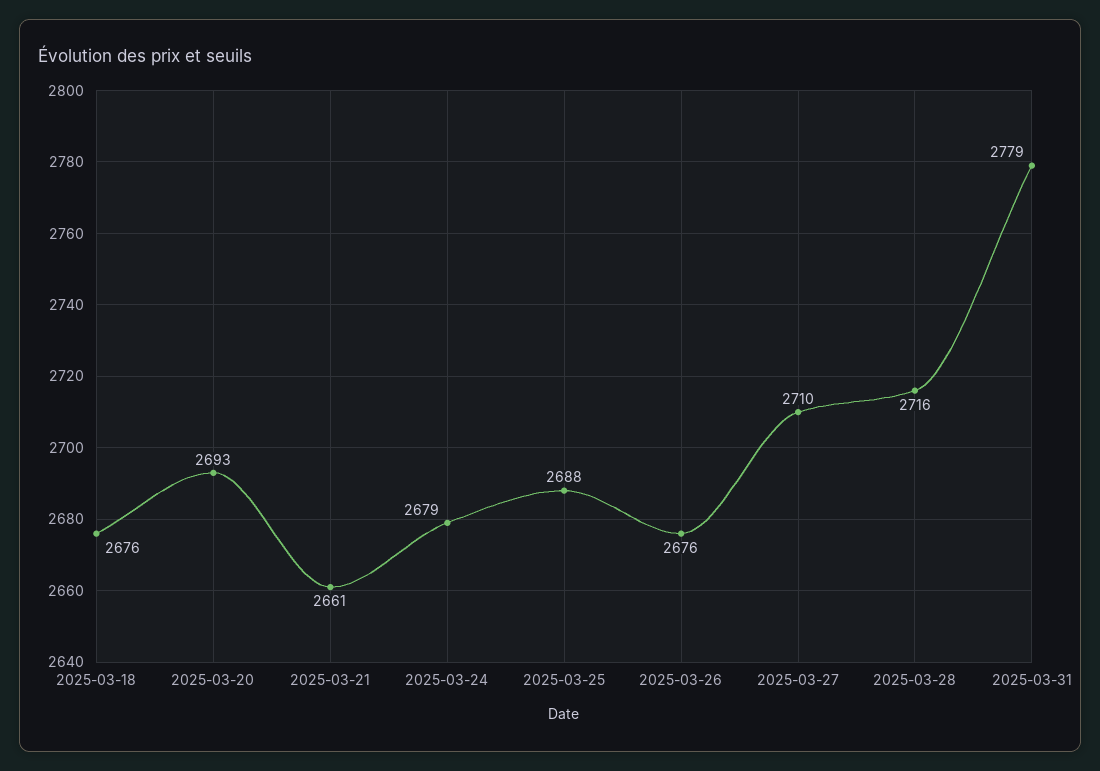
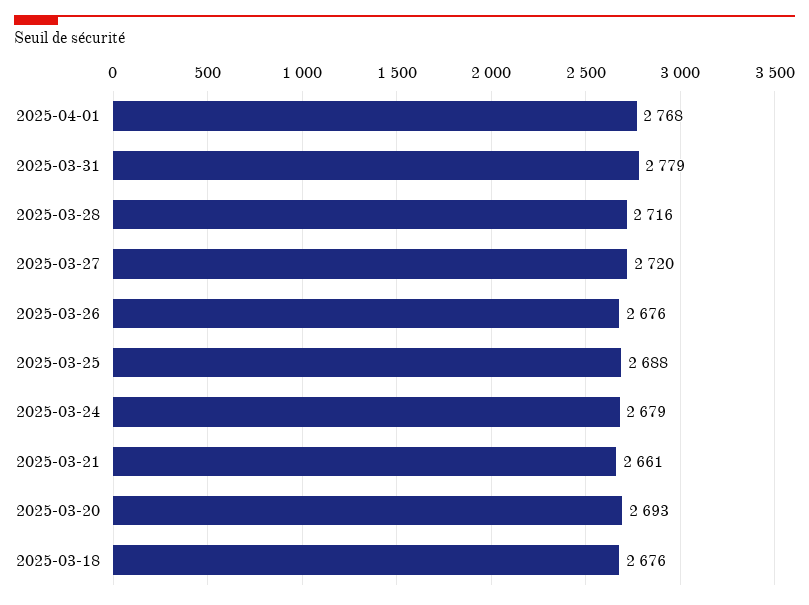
2025-03-27: 2710 -> 2720
2025-04-01: none -> 2768

